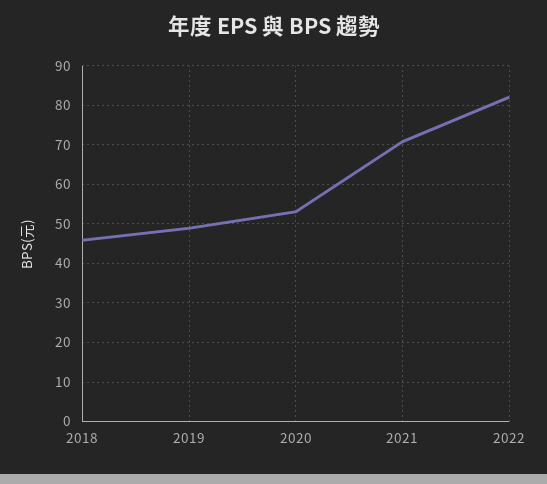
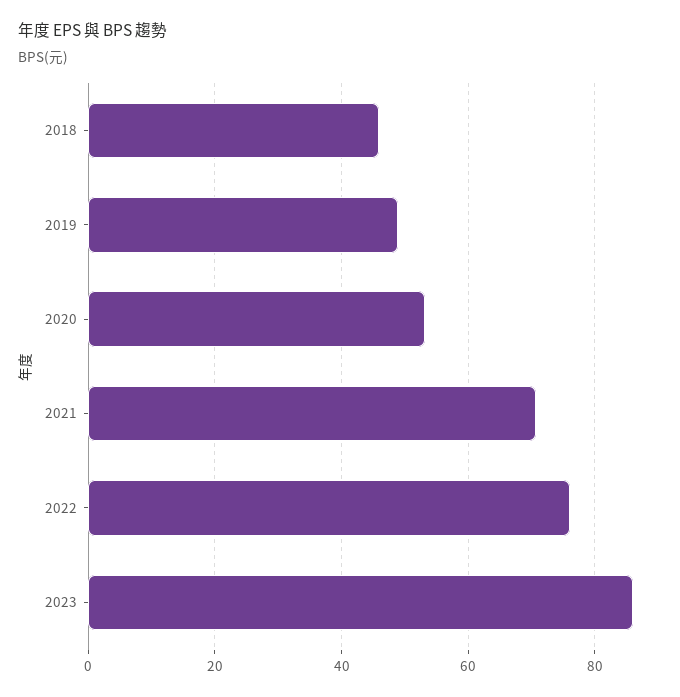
2022: 82 -> 76
2023: none -> 86

